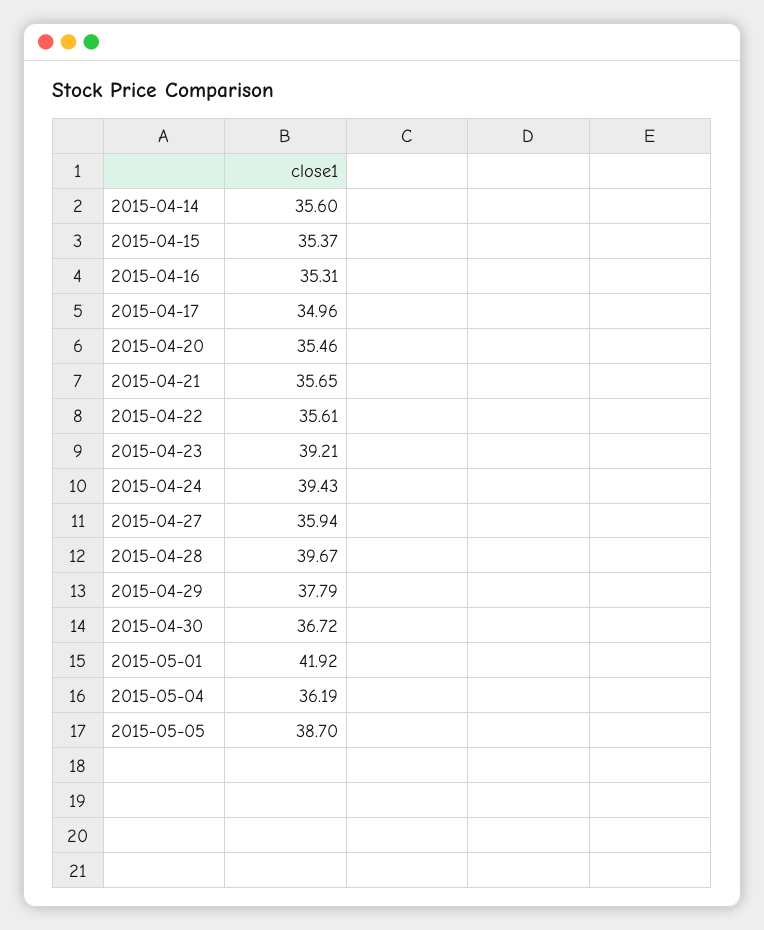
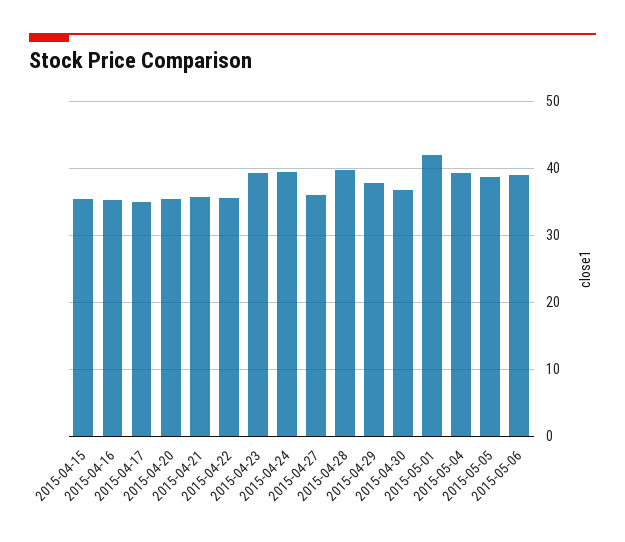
2015-04-14: 35.6 -> none
2015-05-04: 36.19 -> 39
2015-05-06: none -> 39

